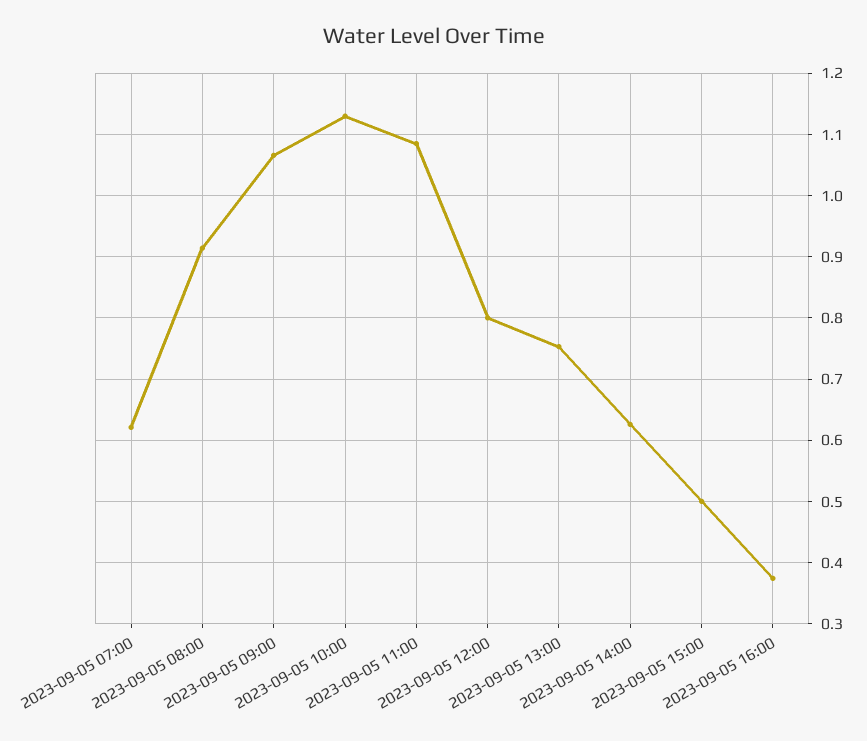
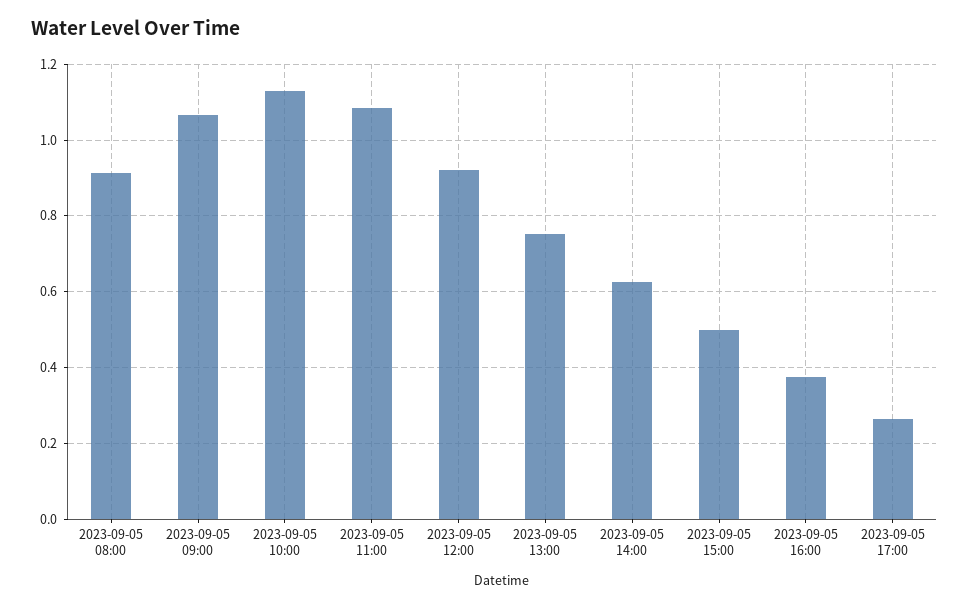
2023-09-05 07:00: 0.62 -> none
2023-09-05 12:00: 0.8 -> 0.92
2023-09-05 17:00: none -> 0.26

